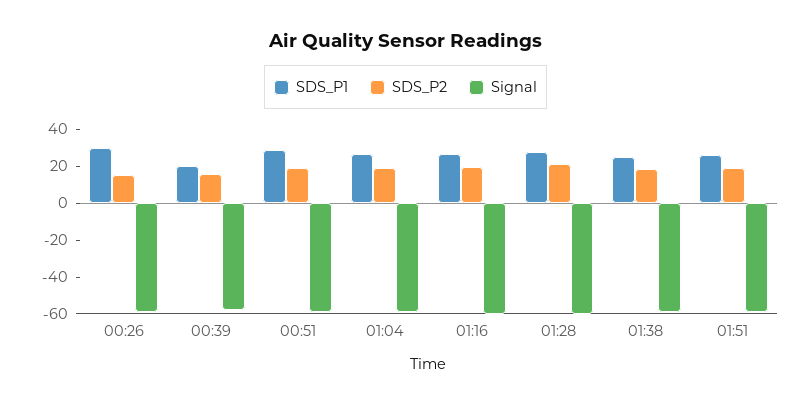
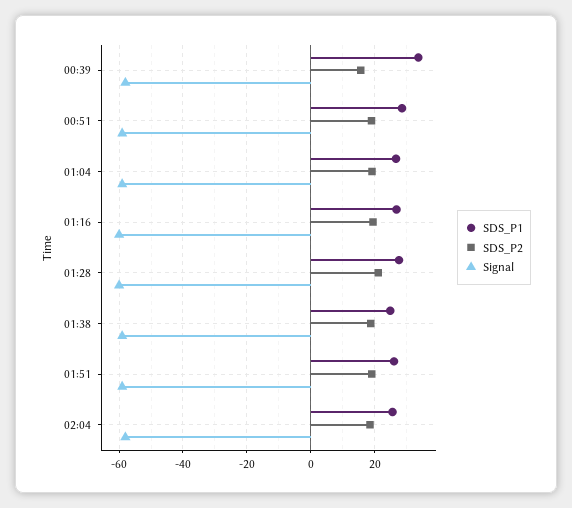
SDS_P1, 00:26: 30 -> none
SDS_P2, 00:26: 15 -> none
Signal, 00:26: -60 -> none
SDS_P1, 00:39: 20 -> 34
SDS_P1, 02:04: none -> 26
SDS_P2, 02:04: none -> 18
Signal, 02:04: none -> -58

